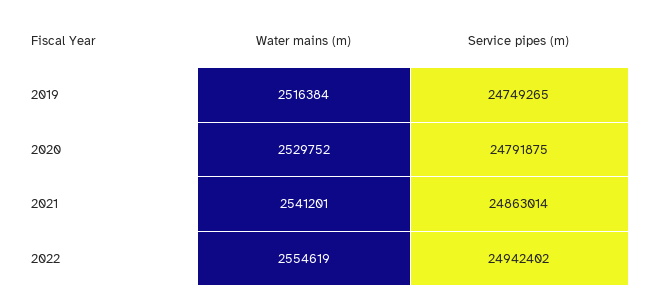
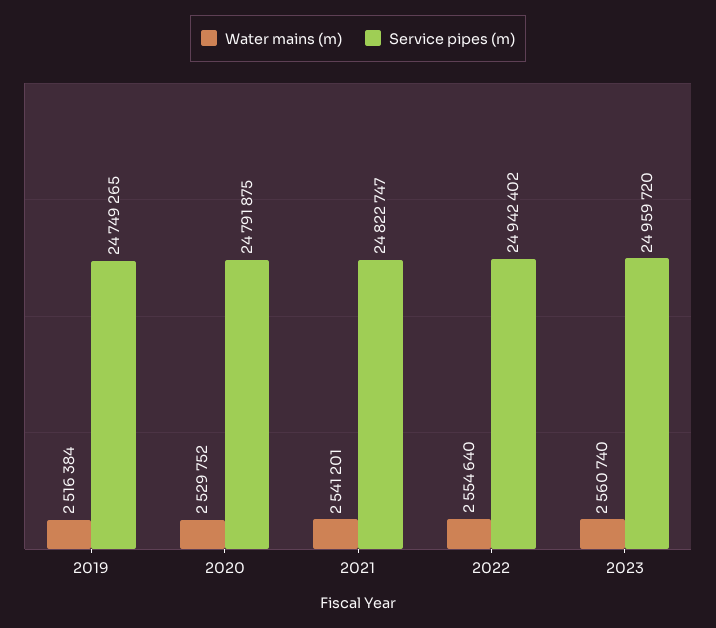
Service pipes (m), 2021: 24863014 -> 24822747
Water mains (m), 2022: 2554619 -> 2554640
Water mains (m), 2023: none -> 2560740
Service pipes (m), 2023: none -> 24959720

